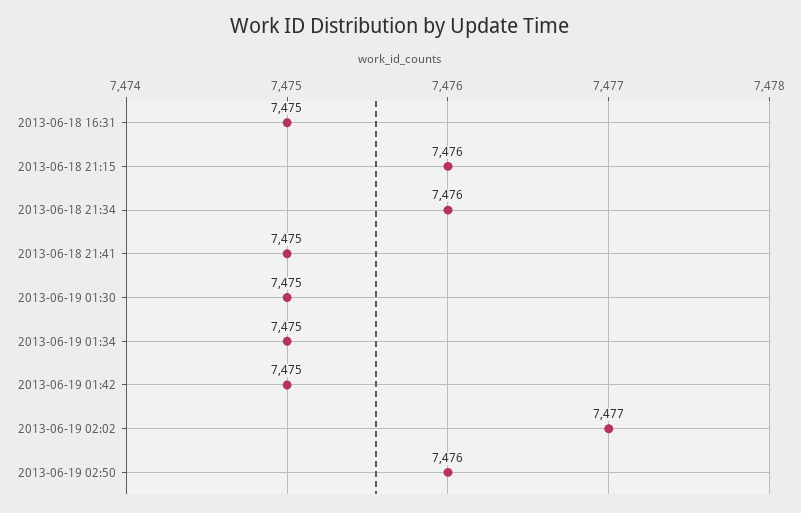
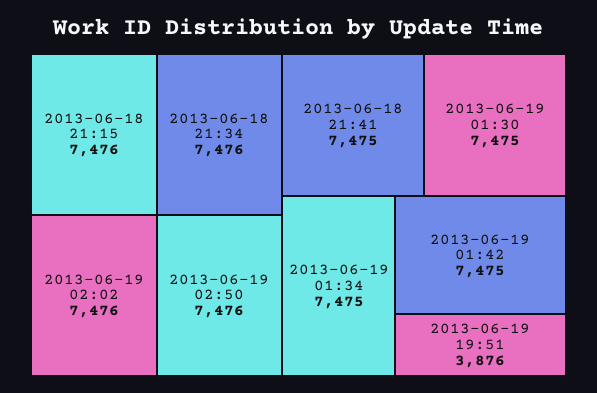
2013-06-18 16:31: 7475 -> none
2013-06-19 02:02: 7477 -> 7476
2013-06-19 19:51: none -> 3876

